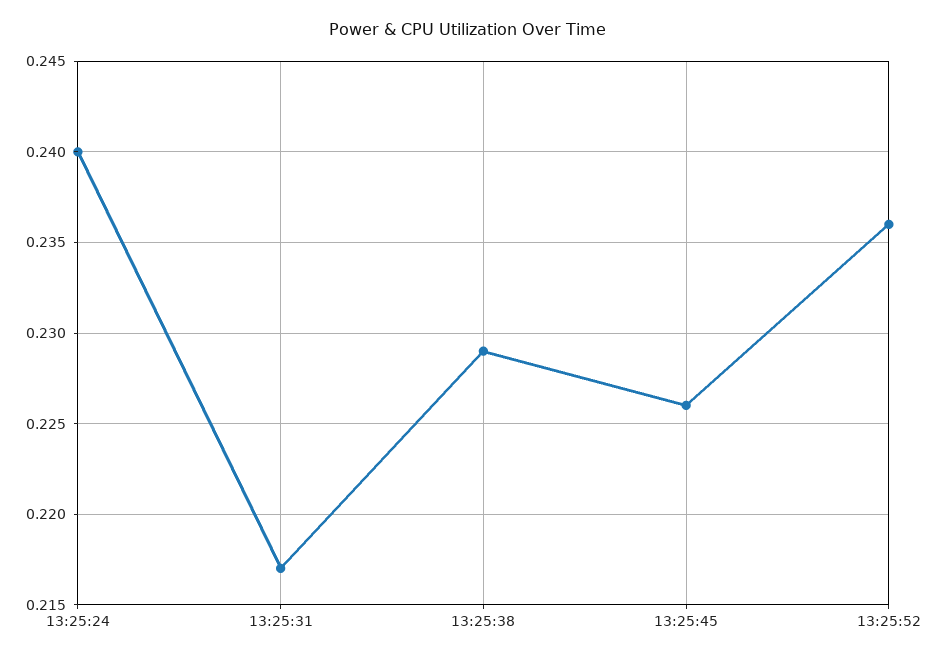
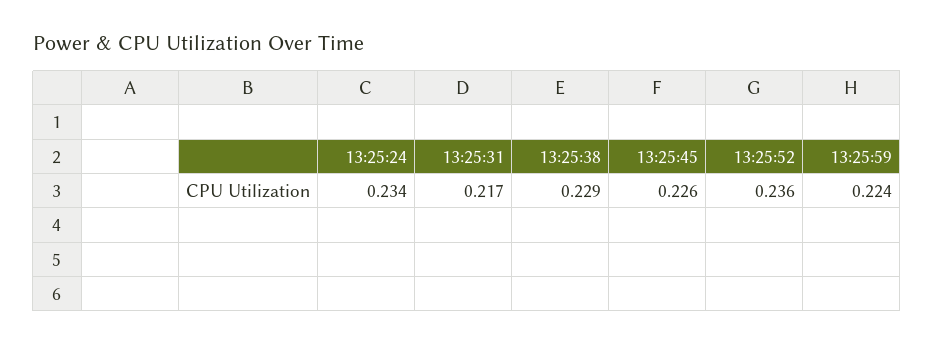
13:25:24: 0.24 -> 0.234
13:25:59: none -> 0.224

